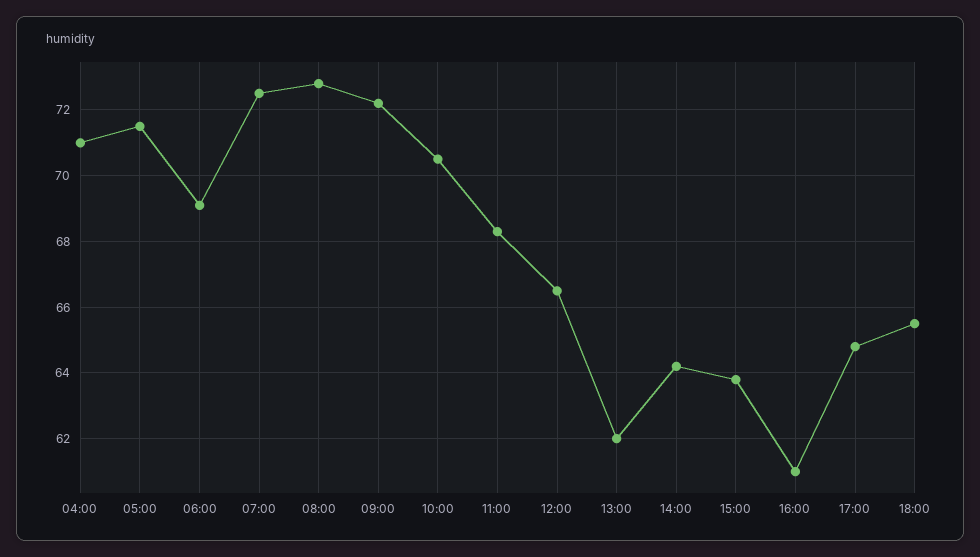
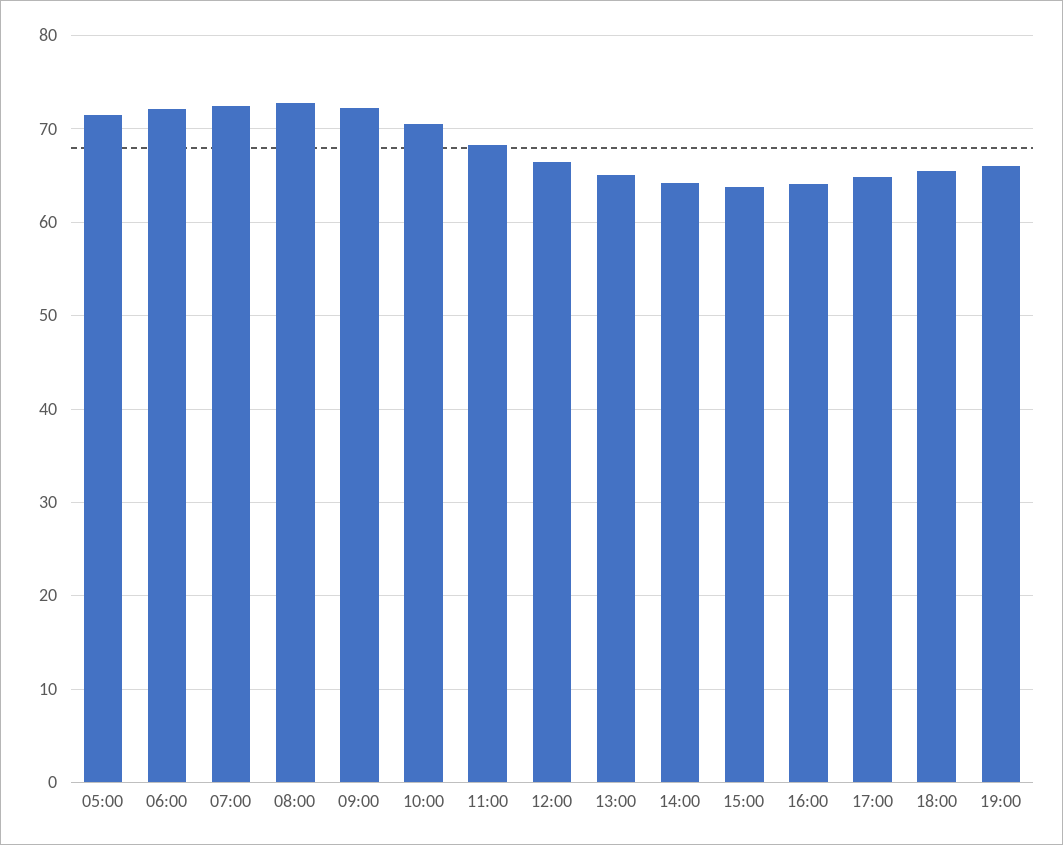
04:00: 71 -> none
06:00: 69 -> 72
13:00: 62 -> 65
16:00: 61 -> 64
19:00: none -> 66

